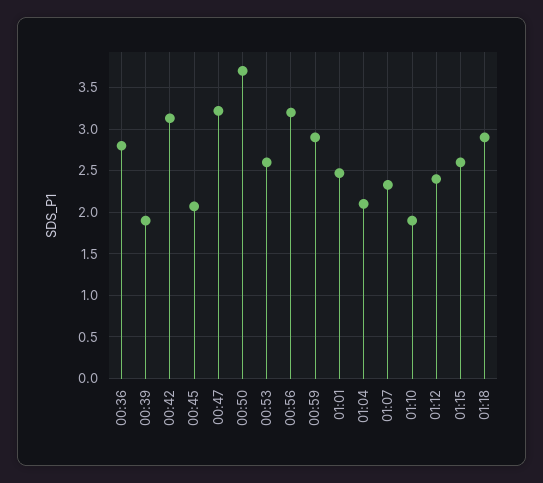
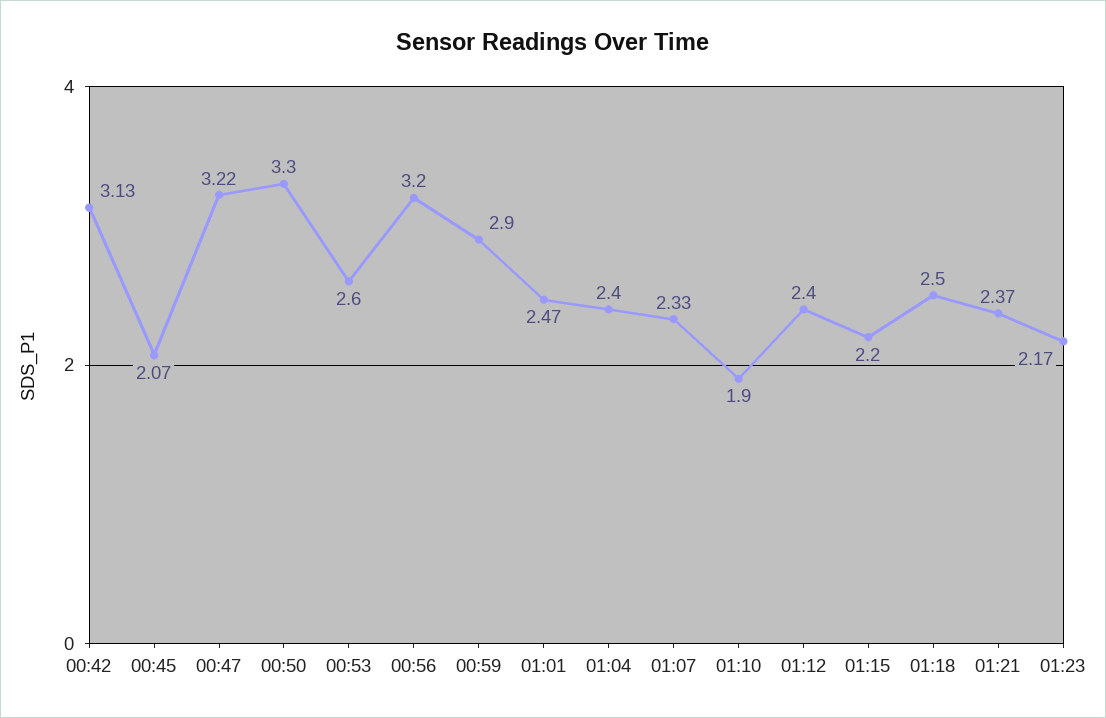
00:36: 2.8 -> none
00:39: 1.9 -> none
00:50: 3.7 -> 3.3
01:04: 2.1 -> 2.4
01:15: 2.6 -> 2.2
01:18: 2.9 -> 2.5
01:21: none -> 2.37
01:23: none -> 2.17

